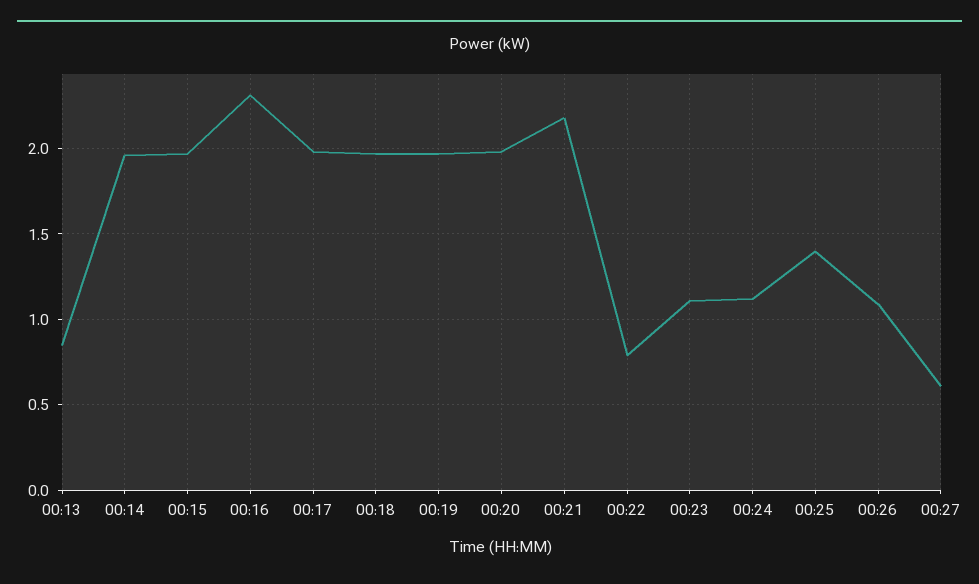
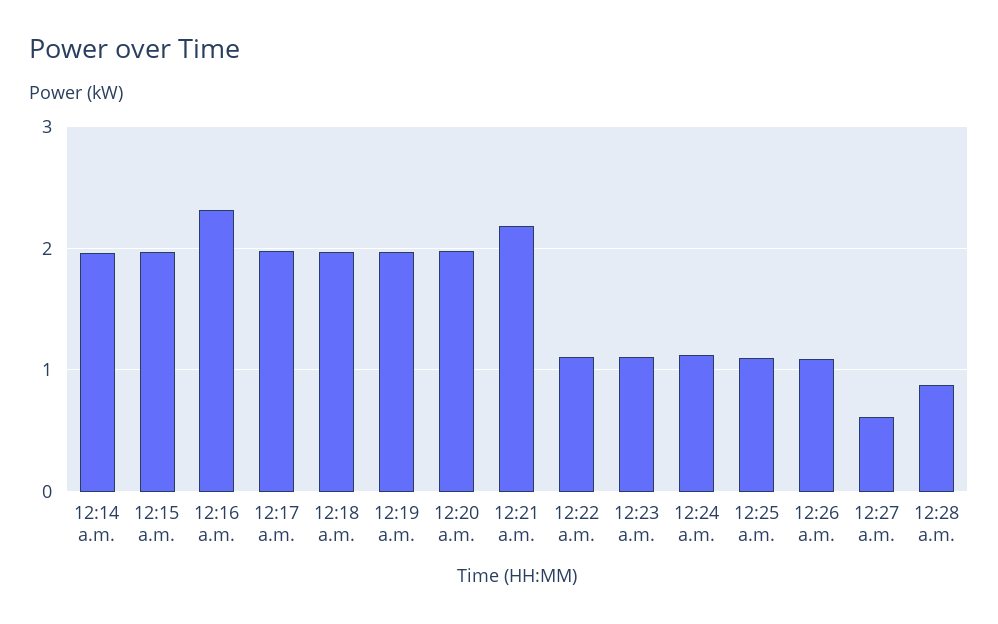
00:13: 0.85 -> none
00:22: 0.8 -> 1.1
00:25: 1.4 -> 1.1
12:28 a.m.: none -> 0.9

